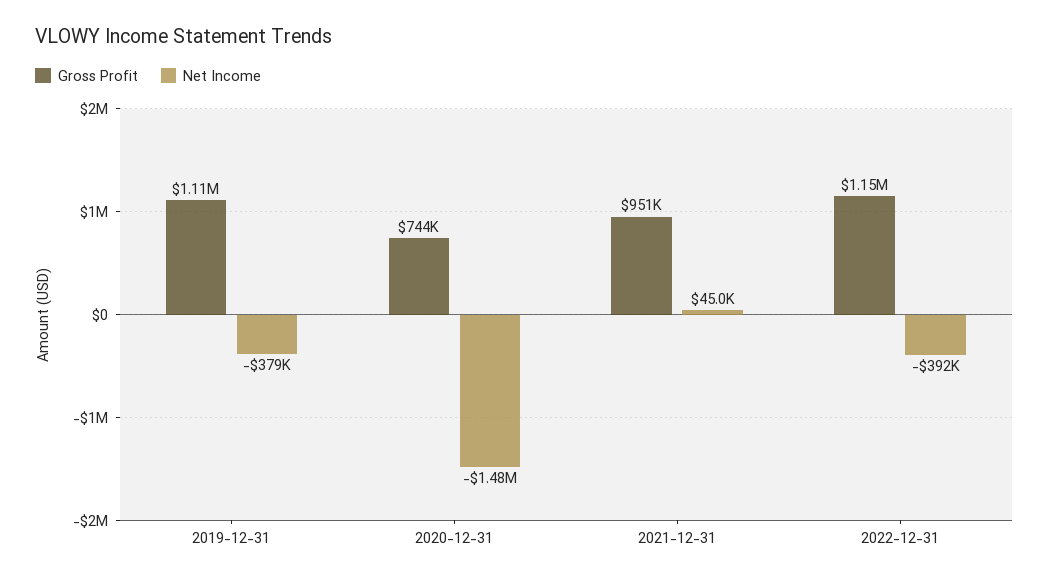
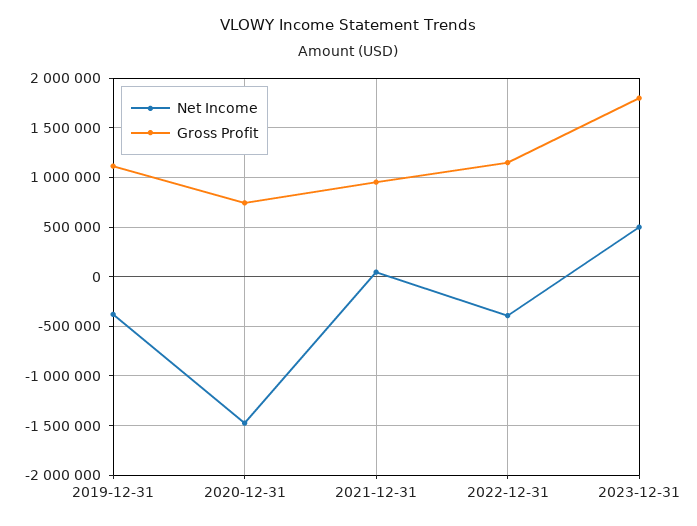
Net Income, 2023-12-31: none -> 500000
Gross Profit, 2023-12-31: none -> 1800000

